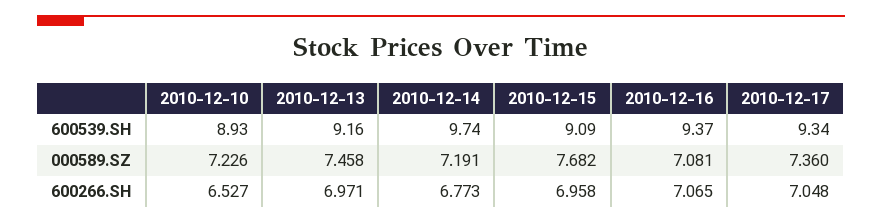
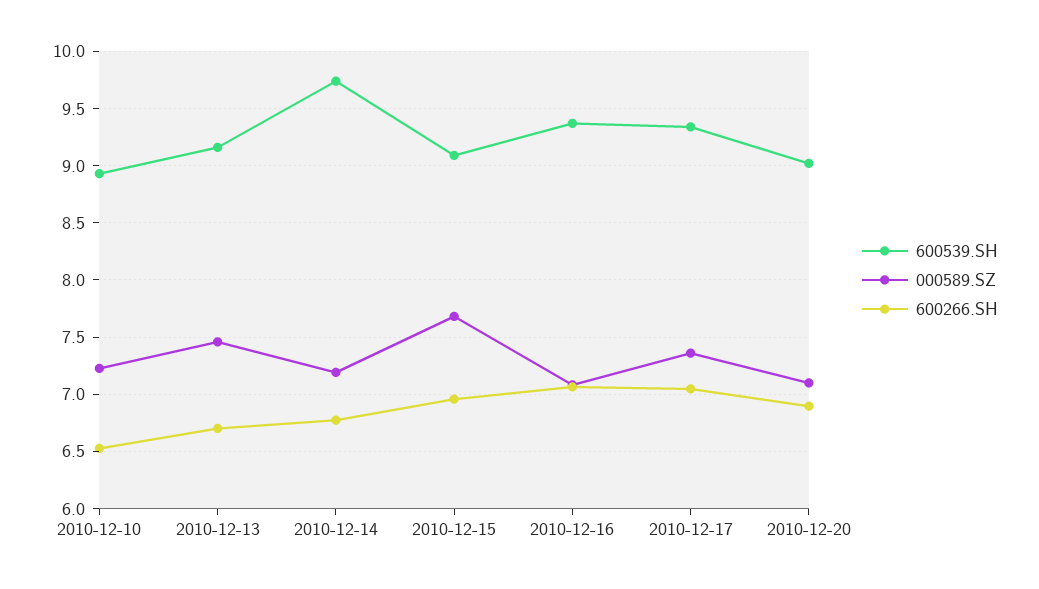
600266.SH, 2010-12-13: 6.971 -> 6.7
600539.SH, 2010-12-20: none -> 9
000589.SZ, 2010-12-20: none -> 7.1
600266.SH, 2010-12-20: none -> 6.9

